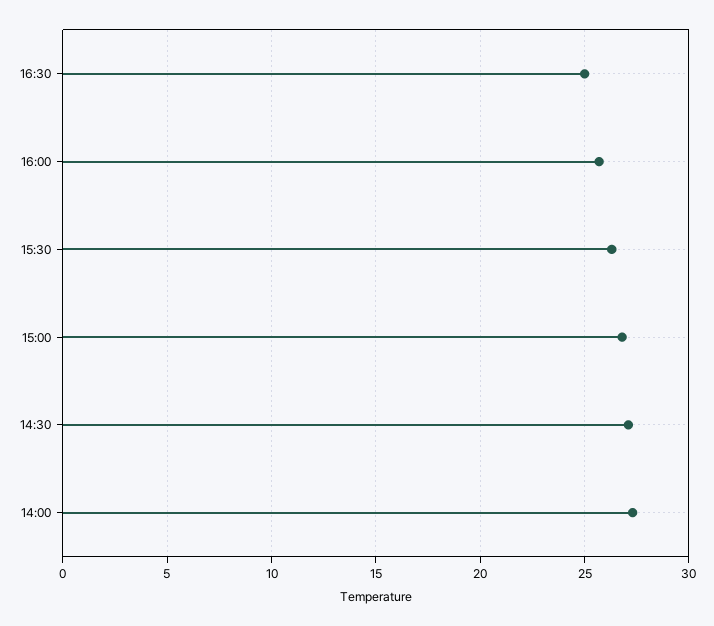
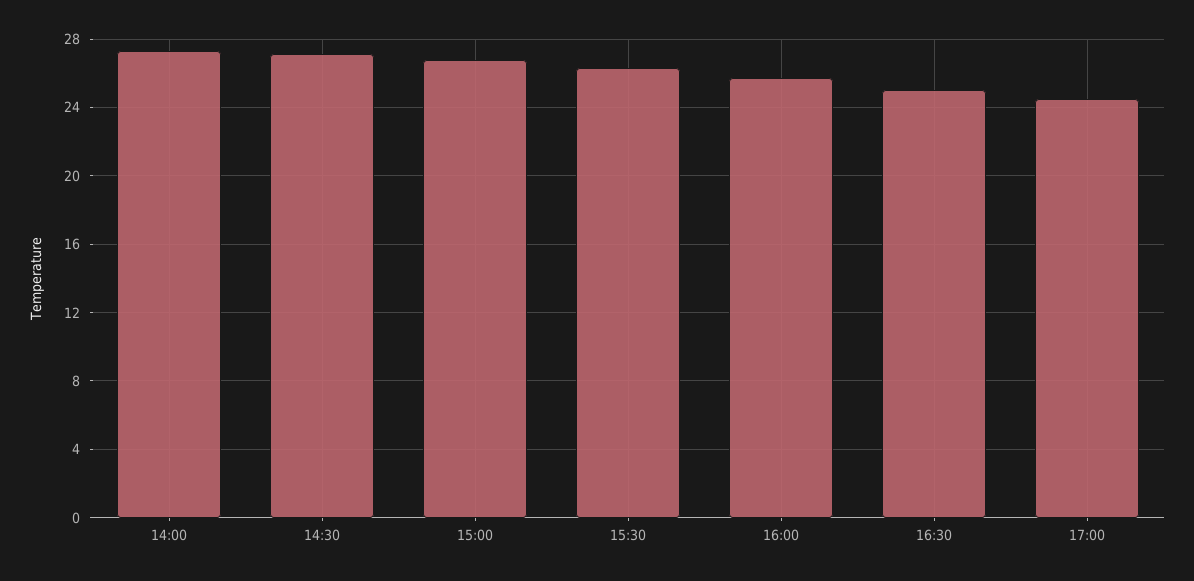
17:00: none -> 24.5

